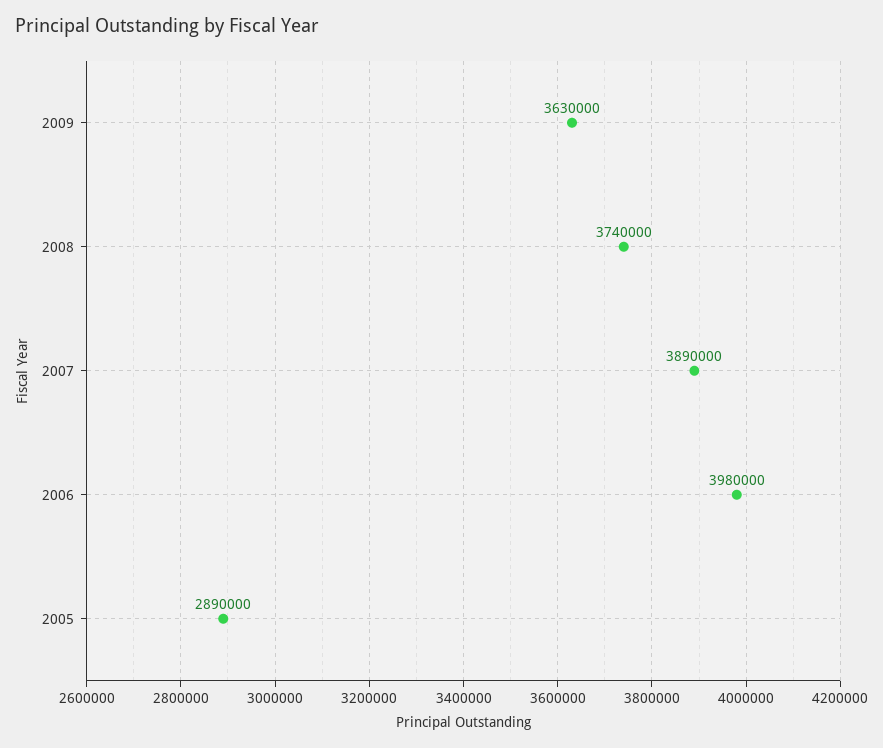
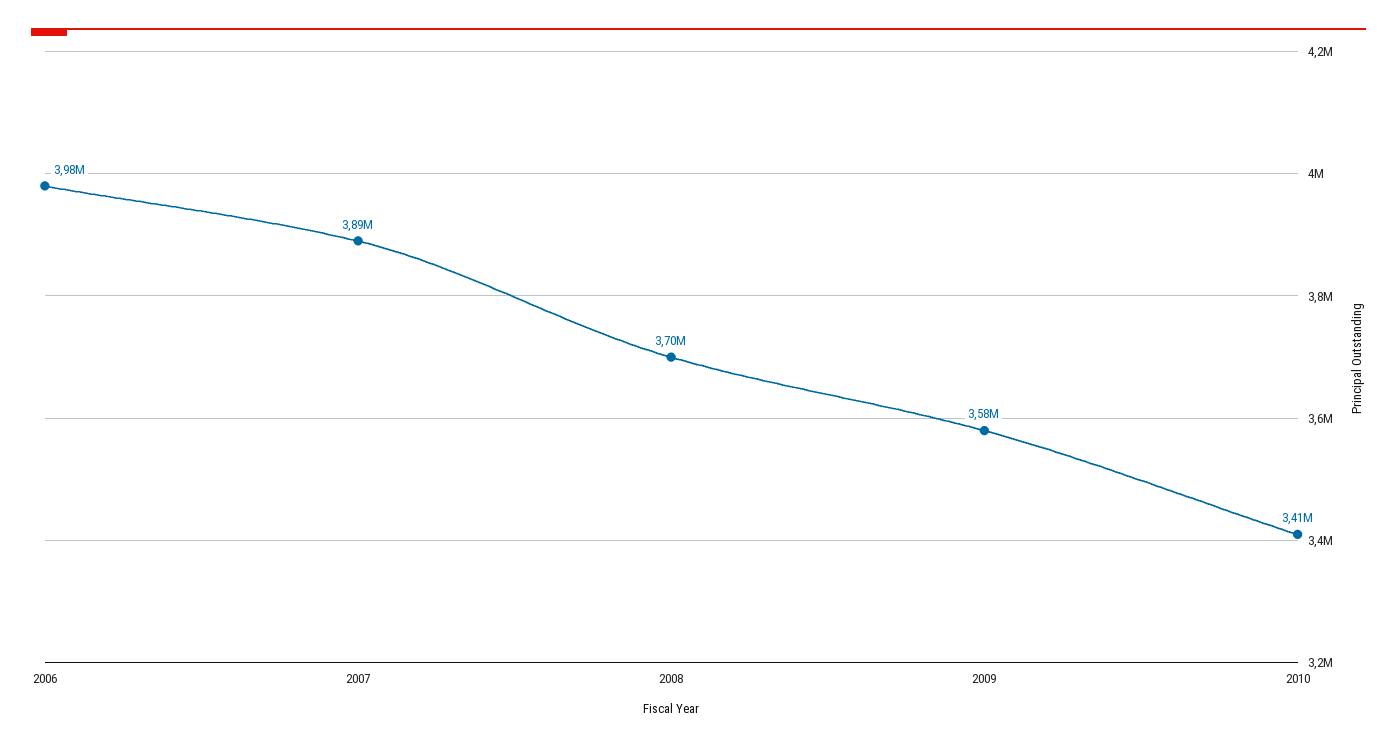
2009: 3630000 -> 3580000
2008: 3740000 -> 3700000
2005: 2890000 -> none
2010: none -> 3410000

